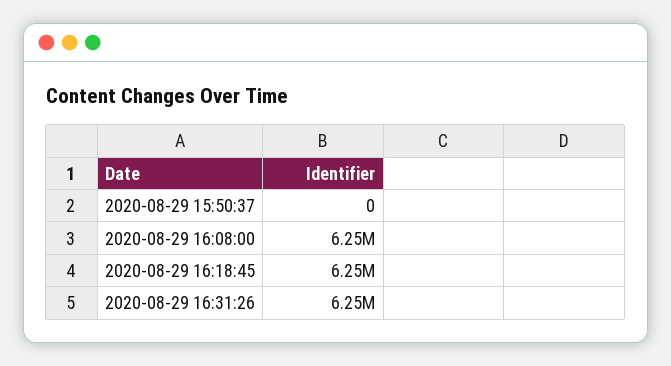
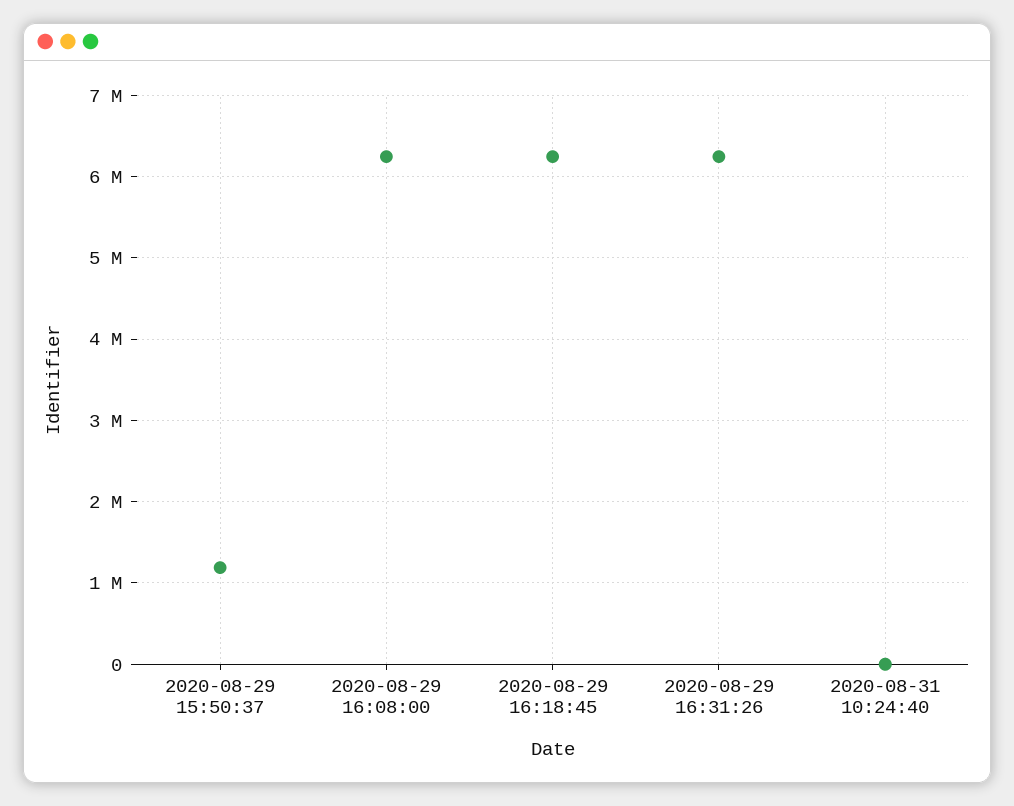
2020-08-29 15:50:37: 0 -> 1200000
2020-08-31 10:24:40: none -> 0

